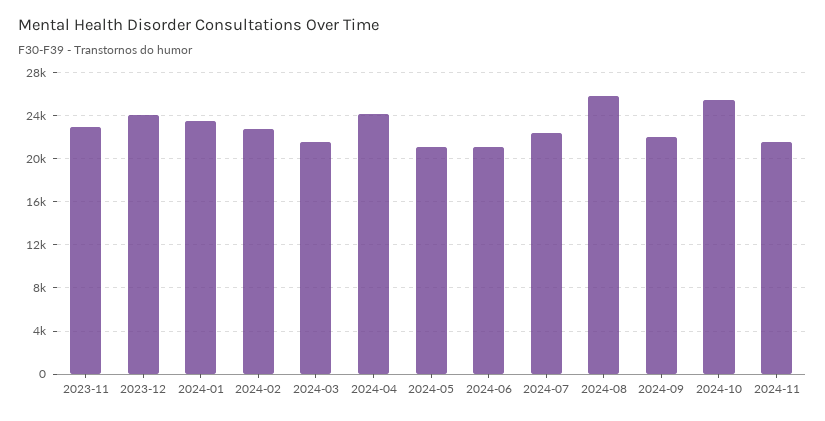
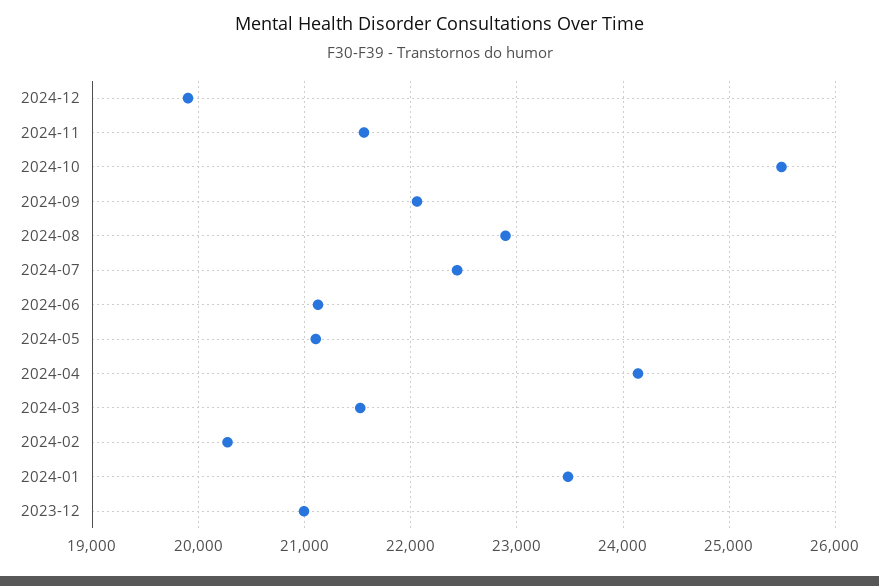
2023-11: 23000 -> none
2023-12: 24000 -> 21000
2024-02: 23000 -> 20300
2024-08: 26000 -> 22900
2024-12: none -> 19900

